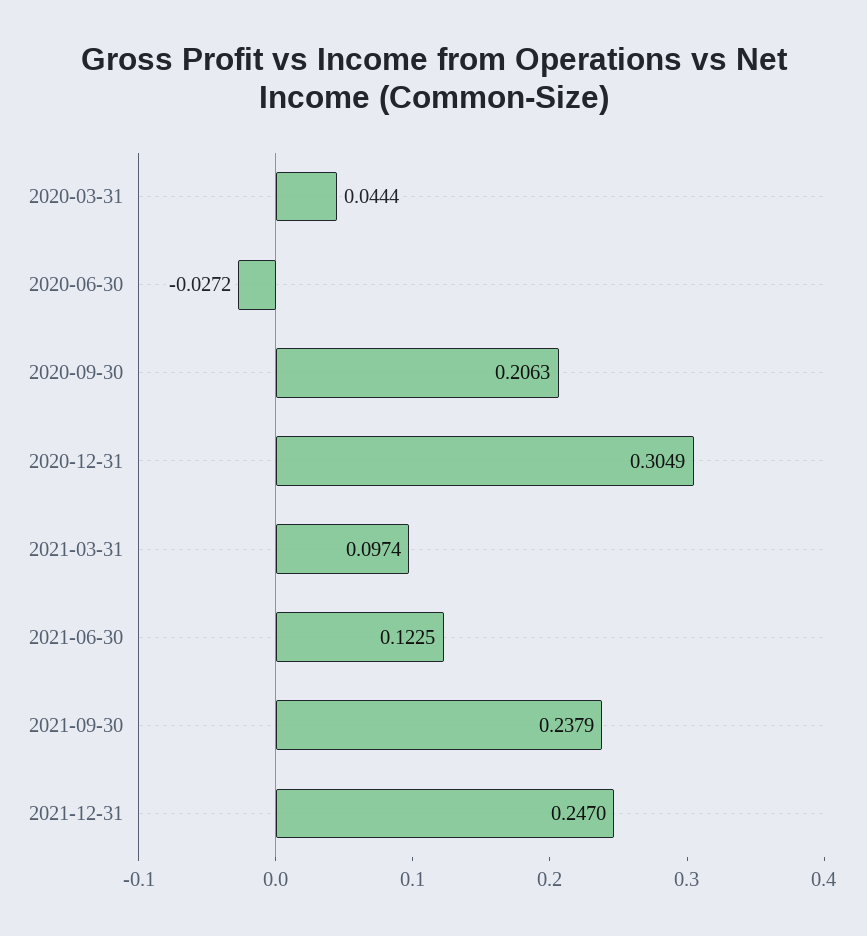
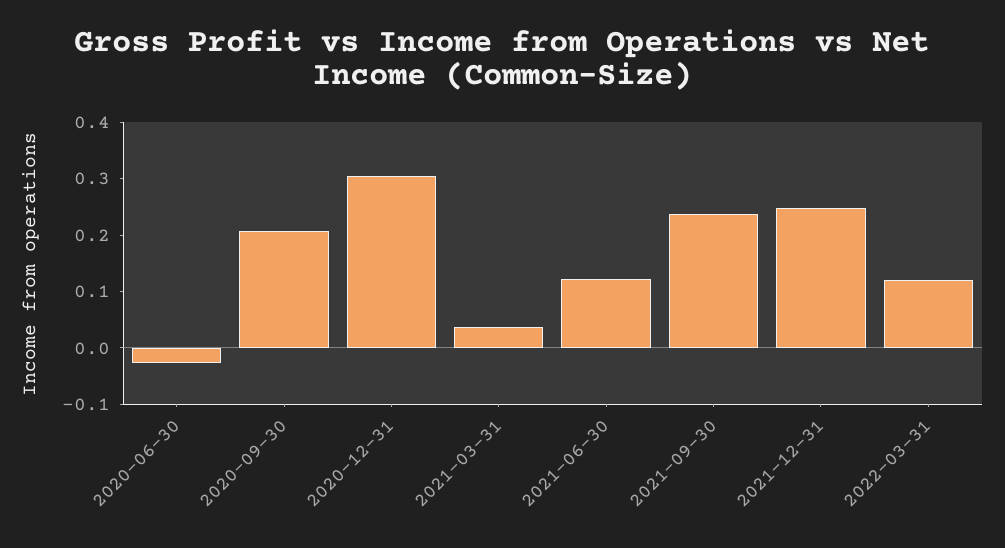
2020-03-31: 0.0444 -> none
2021-03-31: 0.0974 -> 0.04
2022-03-31: none -> 0.12

